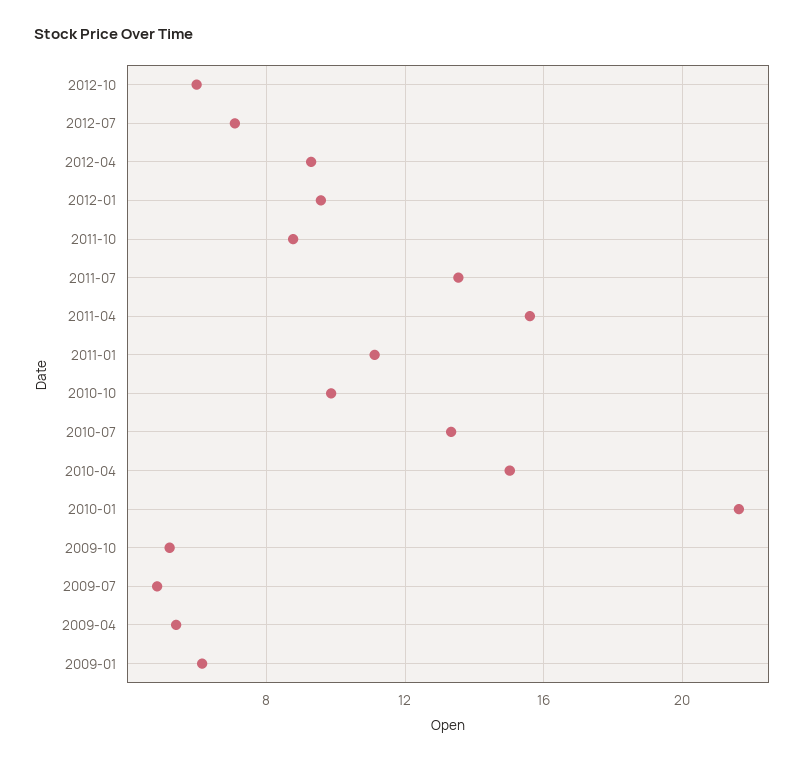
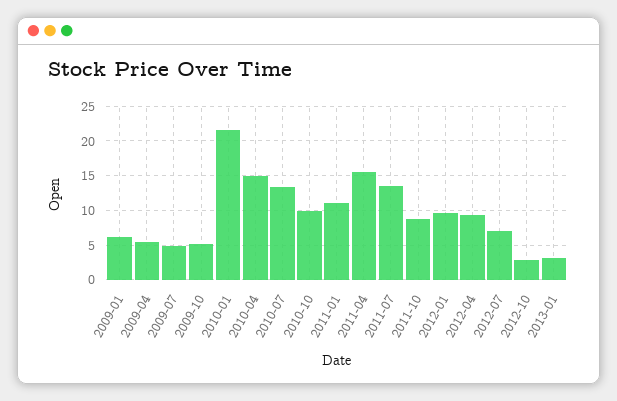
2012-10: 6 -> 3
2013-01: none -> 3

